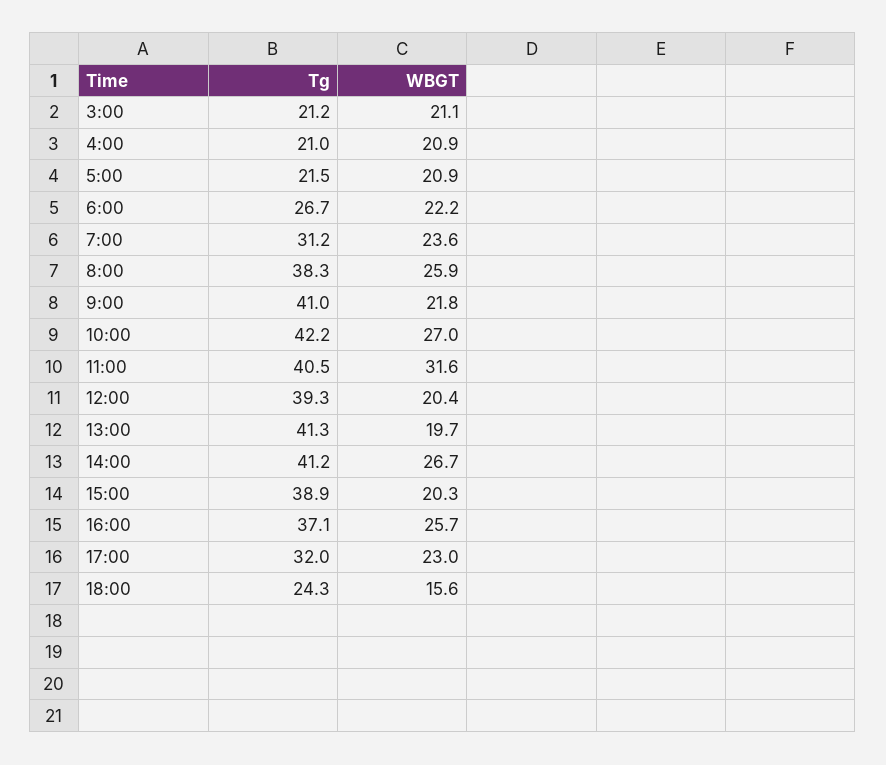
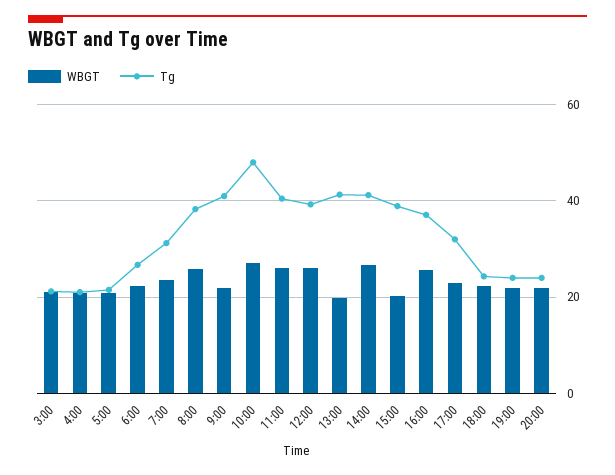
Tg, 10:00: 42.2 -> 48
WBGT, 11:00: 31.6 -> 26
WBGT, 12:00: 20.4 -> 26
WBGT, 18:00: 15.6 -> 22
WBGT, 19:00: none -> 22
Tg, 19:00: none -> 24
WBGT, 20:00: none -> 22
Tg, 20:00: none -> 24

